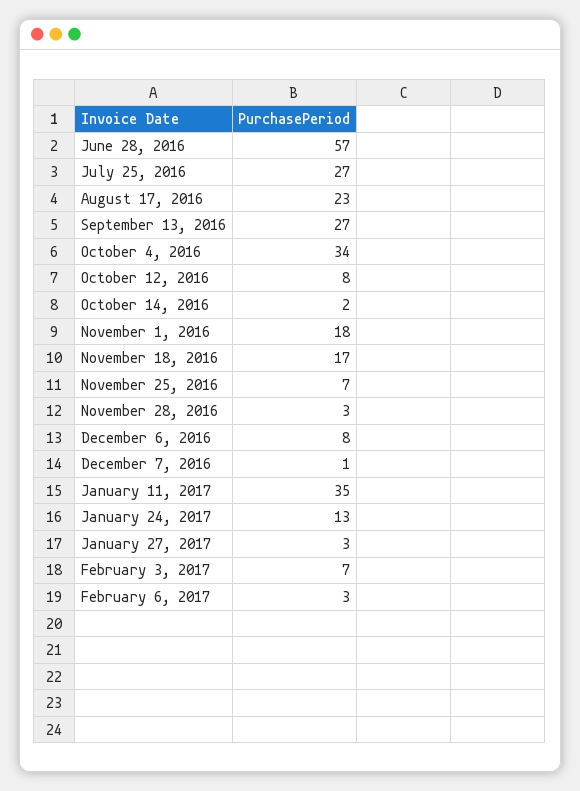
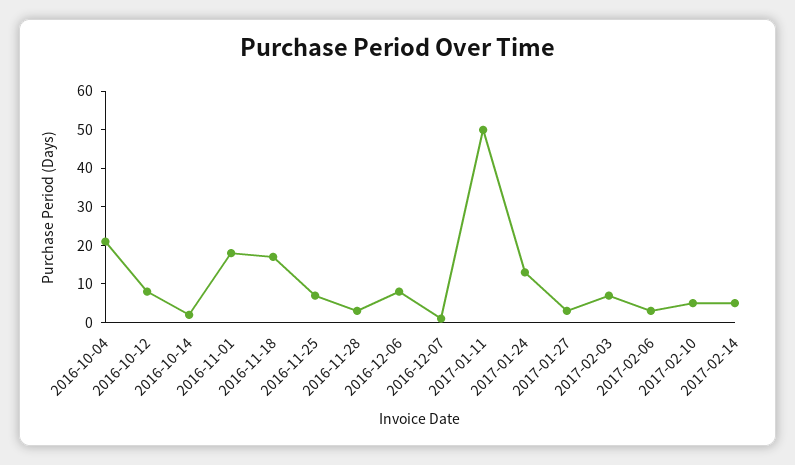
June 28, 2016: 57 -> none
July 25, 2016: 27 -> none
August 17, 2016: 23 -> none
September 13, 2016: 27 -> none
October 4, 2016: 34 -> 20
January 11, 2017: 35 -> 50
2017-02-10: none -> 5
2017-02-14: none -> 5

